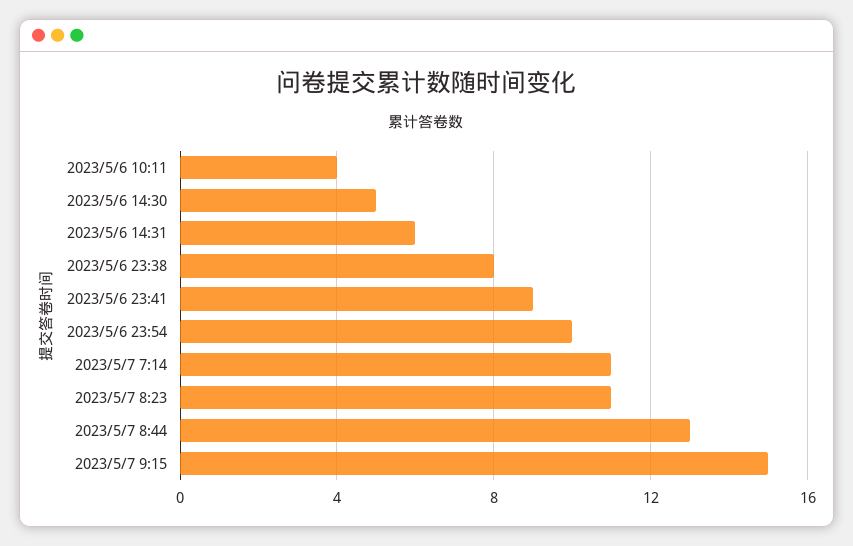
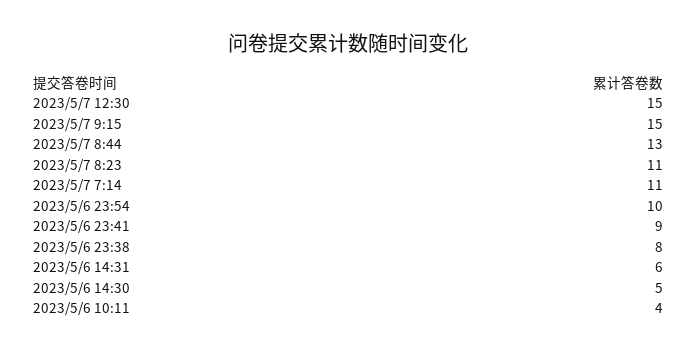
2023/5/7 12:30: none -> 15

